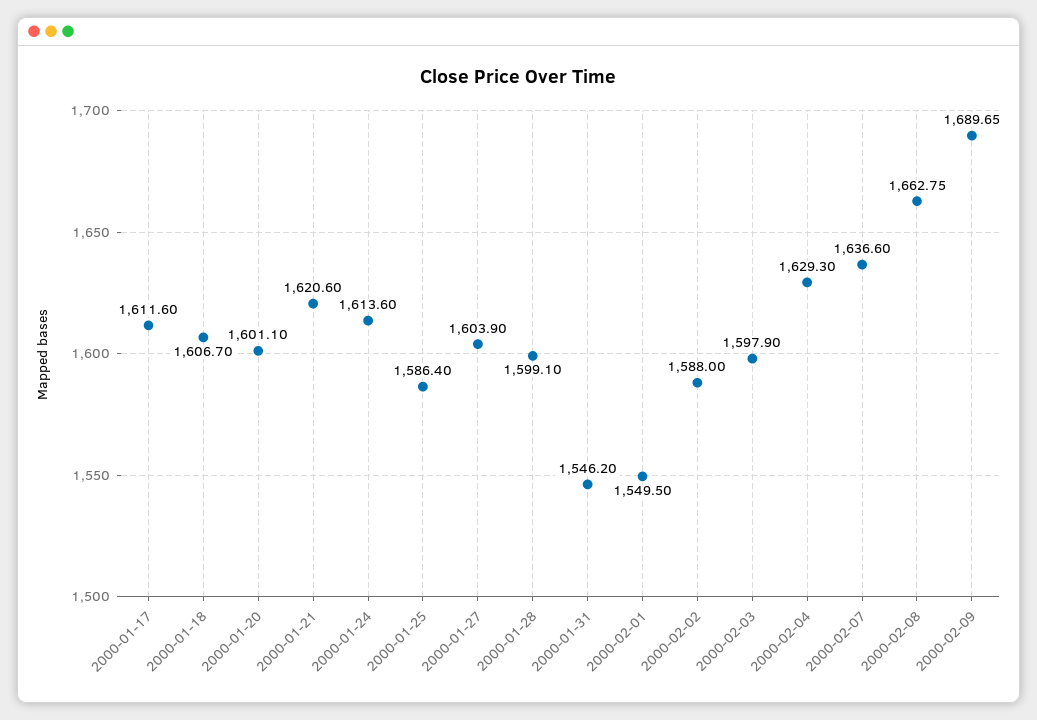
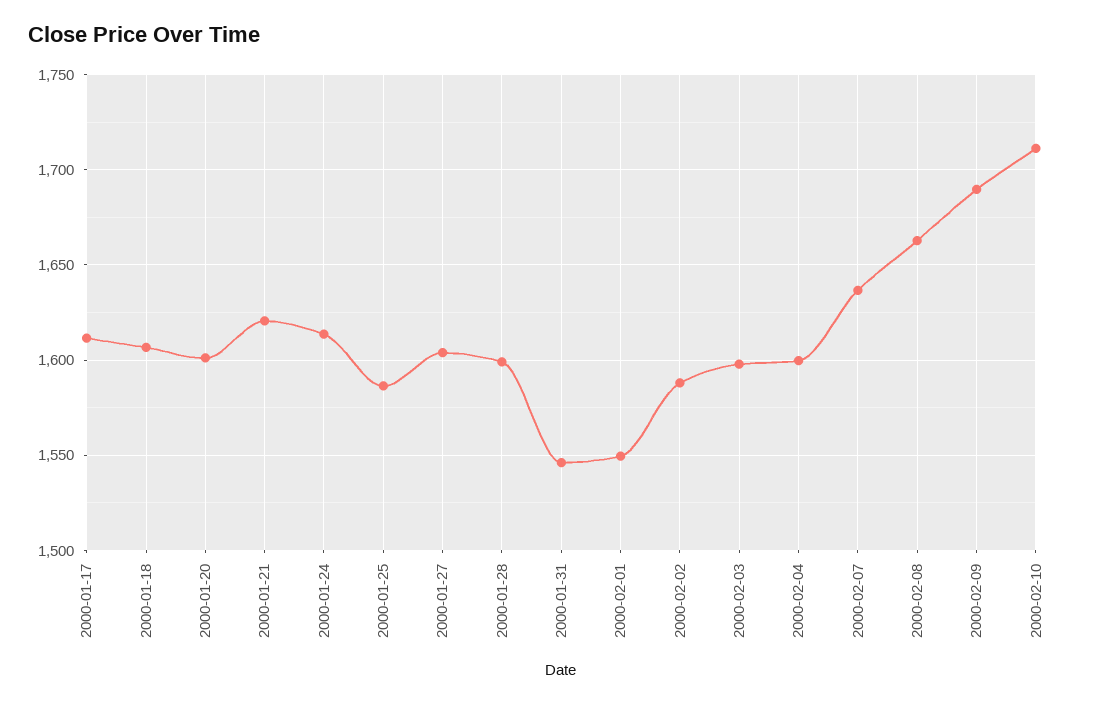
2000-02-04: 1629.3 -> 1600
2000-02-10: none -> 1710

